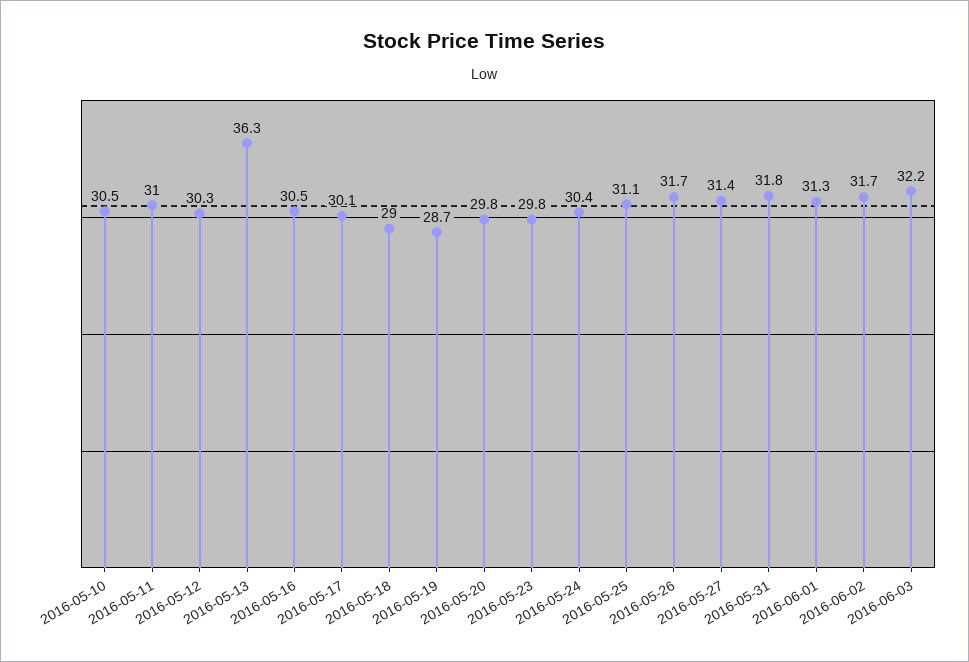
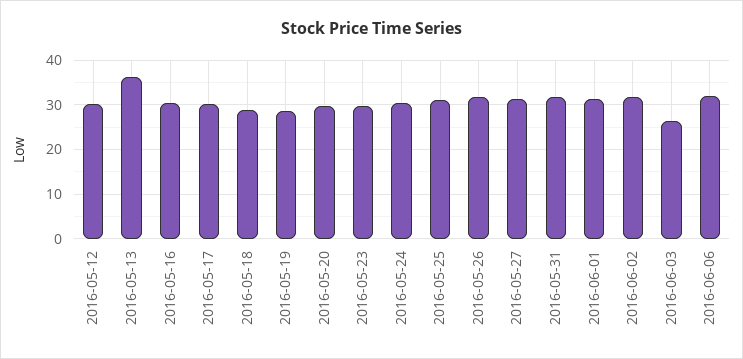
2016-05-10: 30.5 -> none
2016-05-11: 31 -> none
2016-06-03: 32.2 -> 26
2016-06-06: none -> 32

